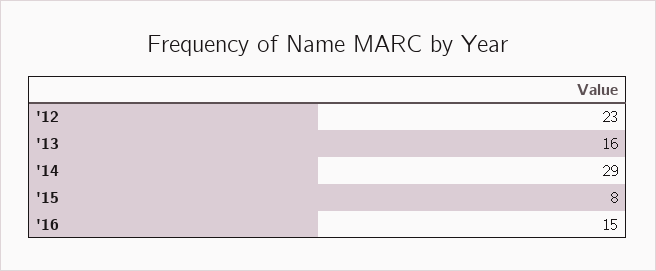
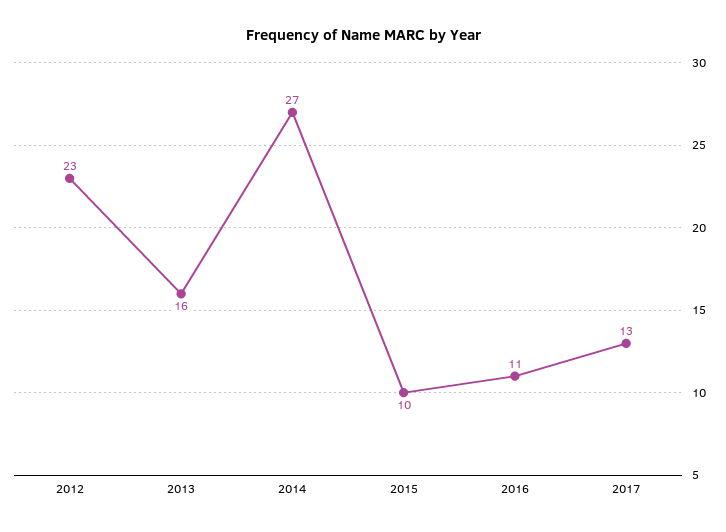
'14: 29 -> 27
'15: 8 -> 10
'16: 15 -> 11
2017: none -> 13

